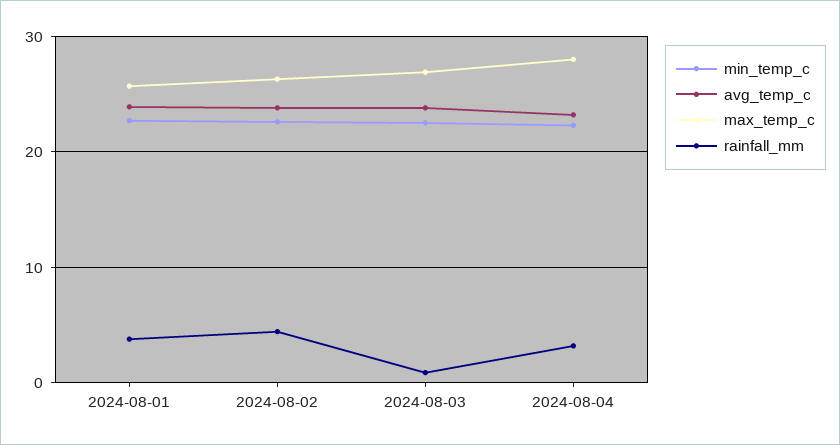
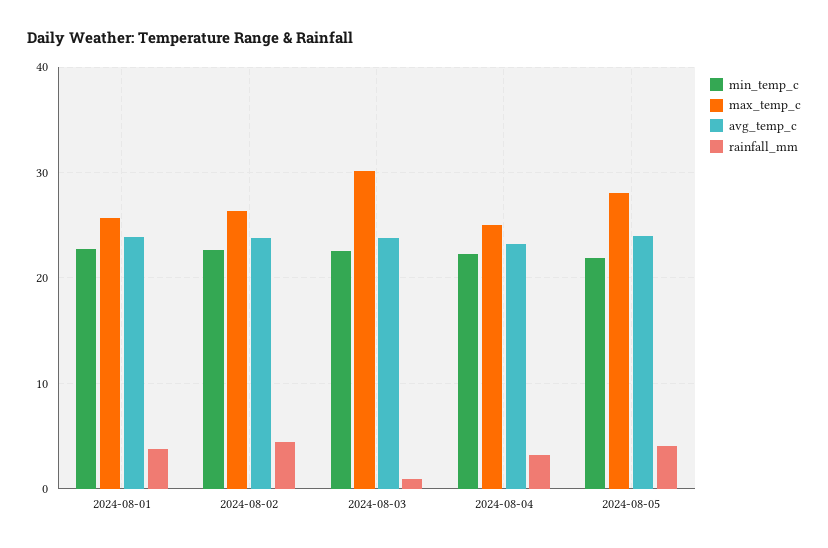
max_temp_c, 2024-08-03: 27 -> 30
max_temp_c, 2024-08-04: 28 -> 25
min_temp_c, 2024-08-05: none -> 22
max_temp_c, 2024-08-05: none -> 28
avg_temp_c, 2024-08-05: none -> 24
rainfall_mm, 2024-08-05: none -> 4

